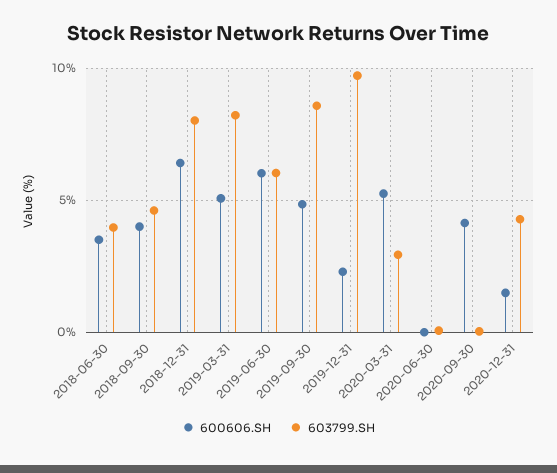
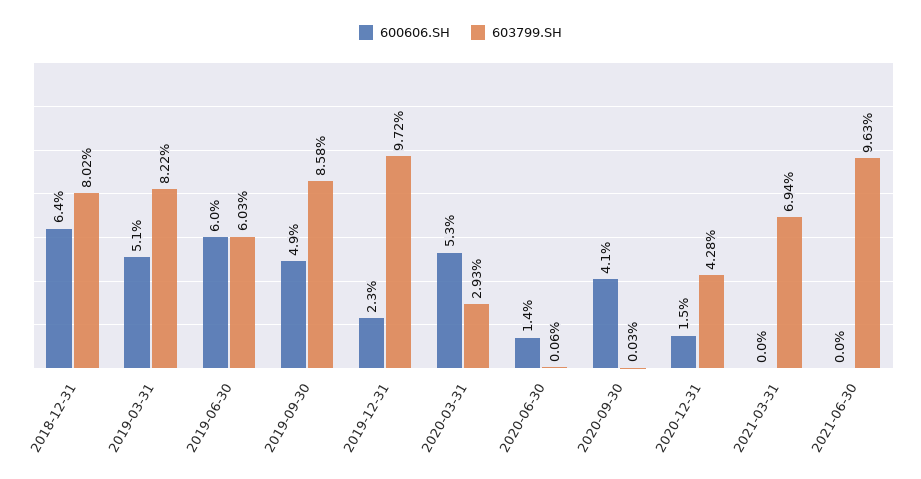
600606.SH, 2018-06-30: 3.5 -> none
603799.SH, 2018-06-30: 4 -> none
600606.SH, 2018-09-30: 4 -> none
603799.SH, 2018-09-30: 4.5 -> none
600606.SH, 2020-06-30: 0 -> 1.4
600606.SH, 2021-03-31: none -> 0
603799.SH, 2021-03-31: none -> 6.94
600606.SH, 2021-06-30: none -> 0
603799.SH, 2021-06-30: none -> 9.63

